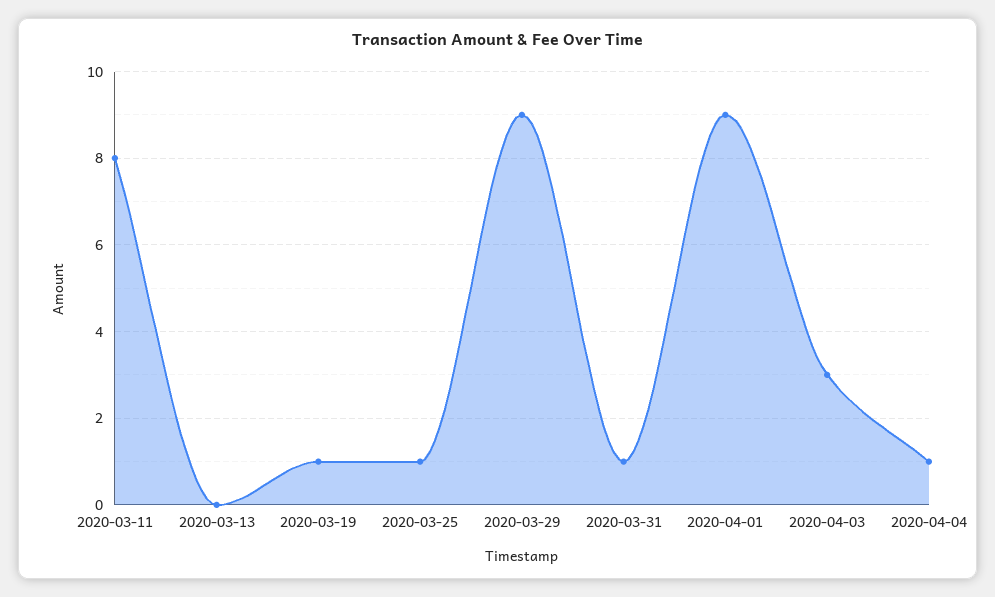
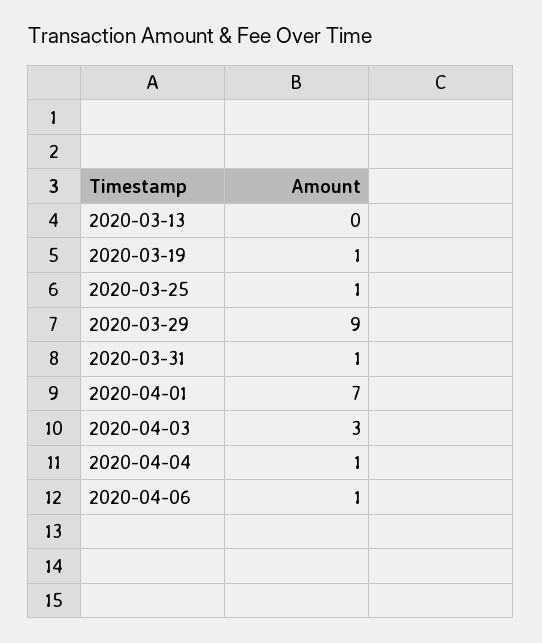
2020-03-11: 8 -> none
2020-04-01: 9 -> 7
2020-04-06: none -> 1

